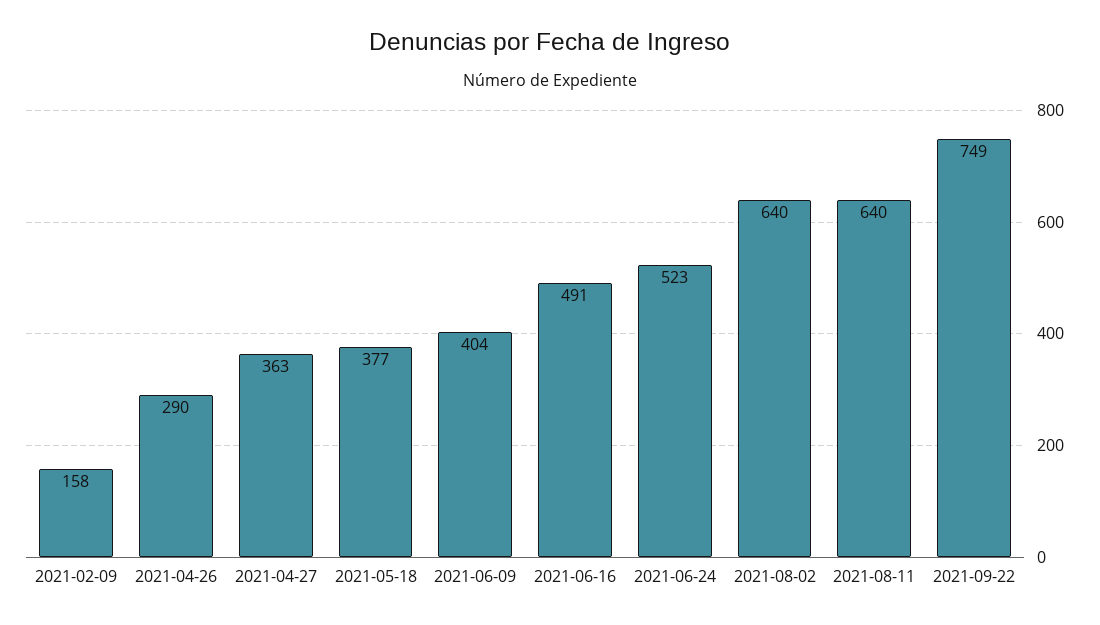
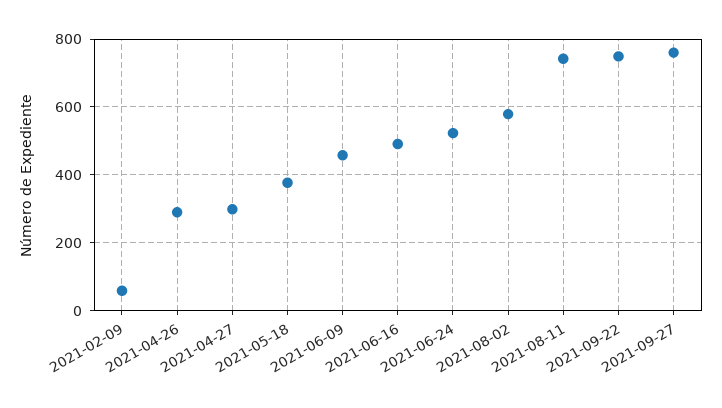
2021-02-09: 158 -> 60
2021-04-27: 363 -> 300
2021-06-09: 404 -> 460
2021-08-02: 640 -> 580
2021-08-11: 640 -> 740
2021-09-27: none -> 760

